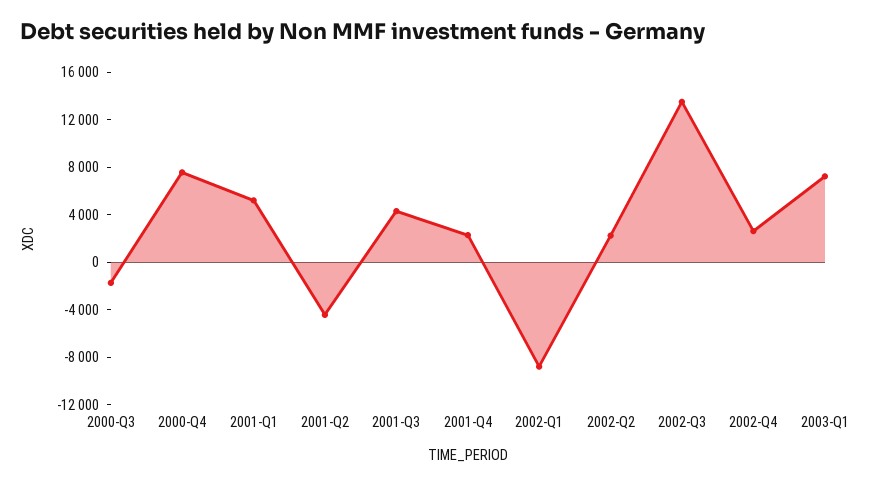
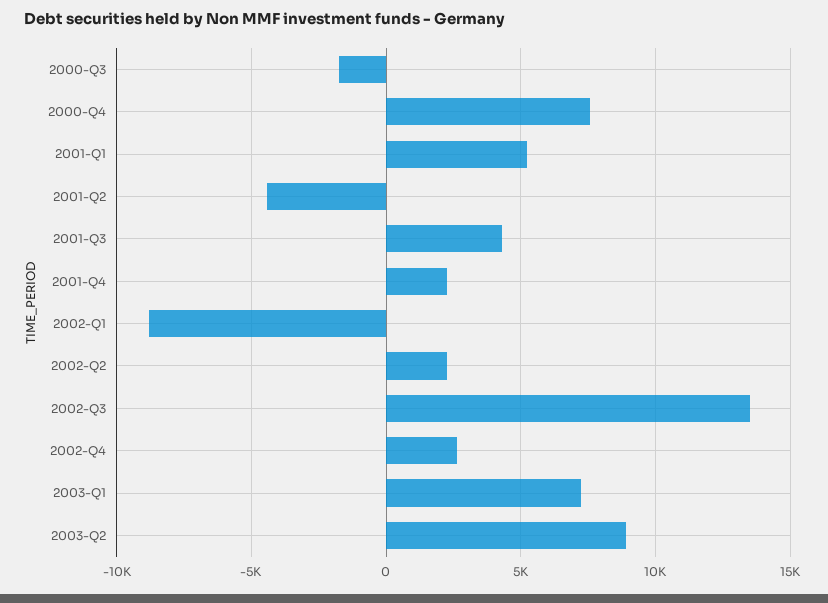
2003-Q2: none -> 9000

